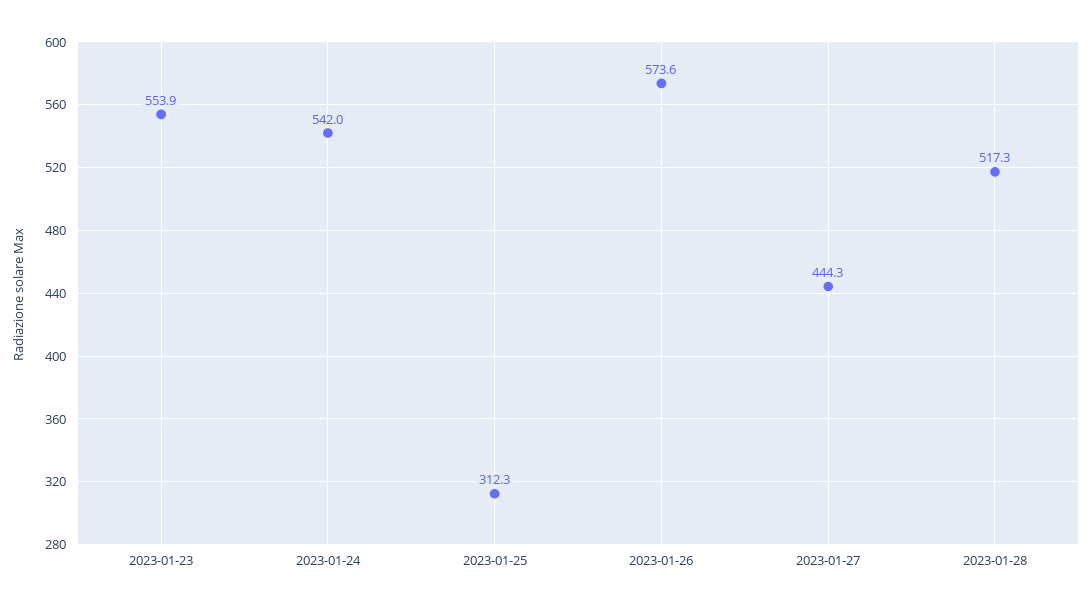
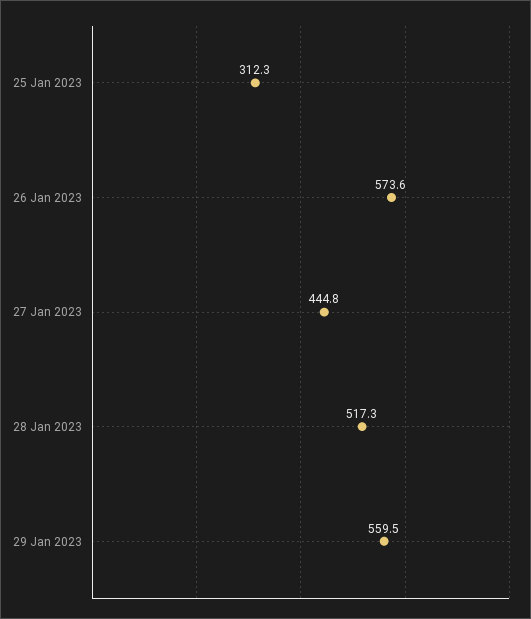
2023-01-23: 553.9 -> none
2023-01-24: 542 -> none
2023-01-27: 444.3 -> 444.8
29 Jan 2023: none -> 559.5

